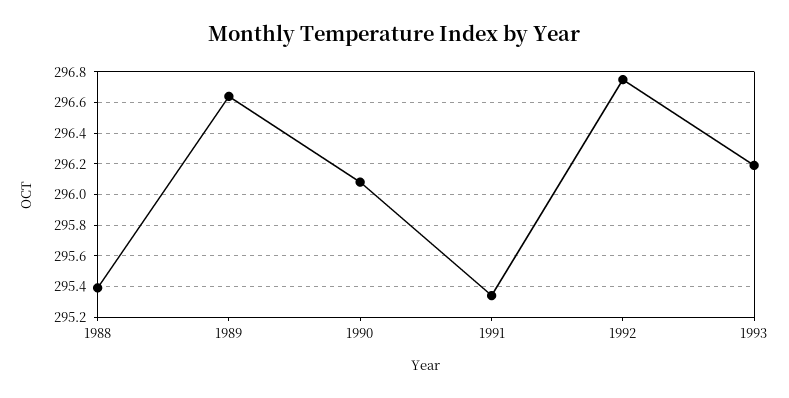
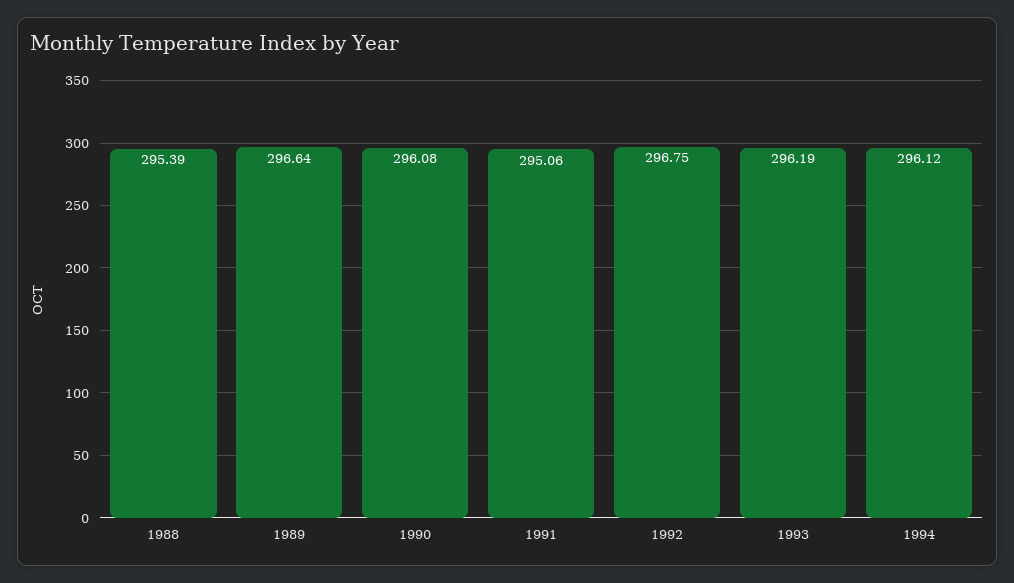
1991: 295.35 -> 295.06
1994: none -> 296.12

